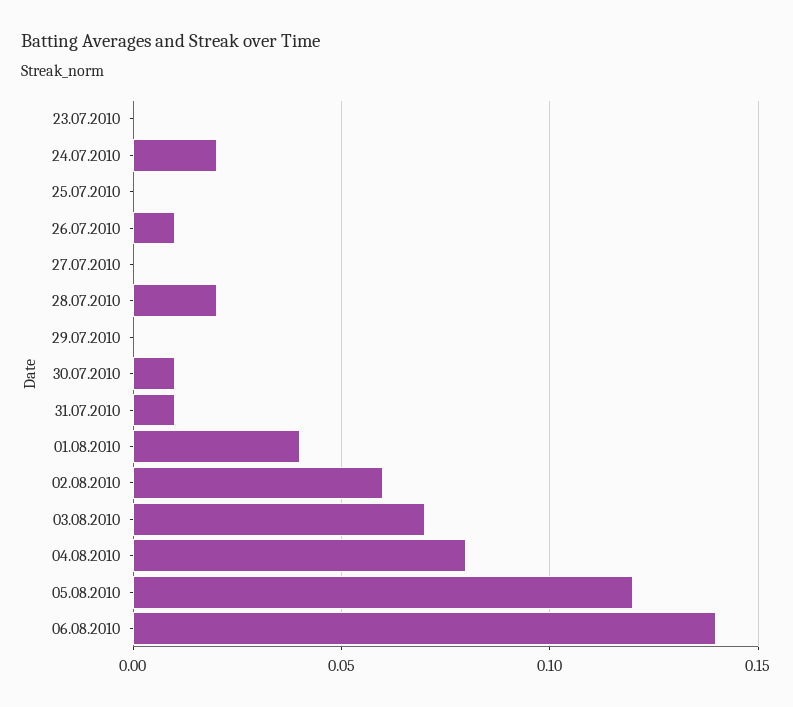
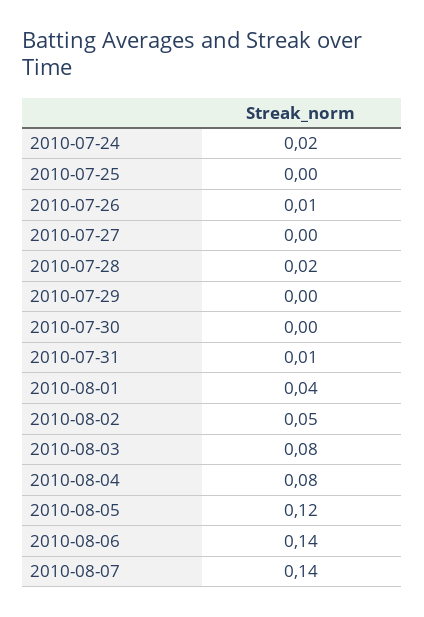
23.07.2010: 0 -> none
30.07.2010: 0.01 -> 0
02.08.2010: 0.06 -> 0.05
03.08.2010: 0.07 -> 0.08
2010-08-07: none -> 0.14

